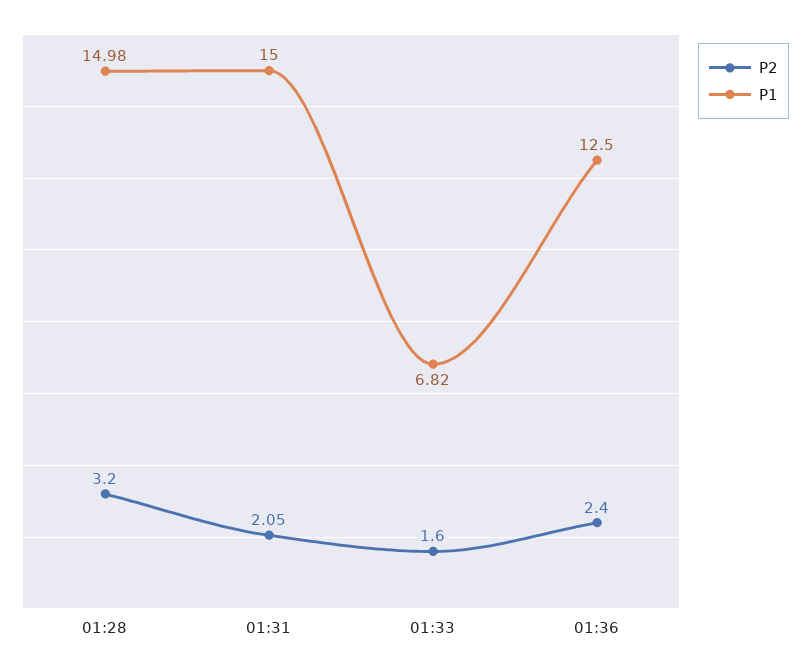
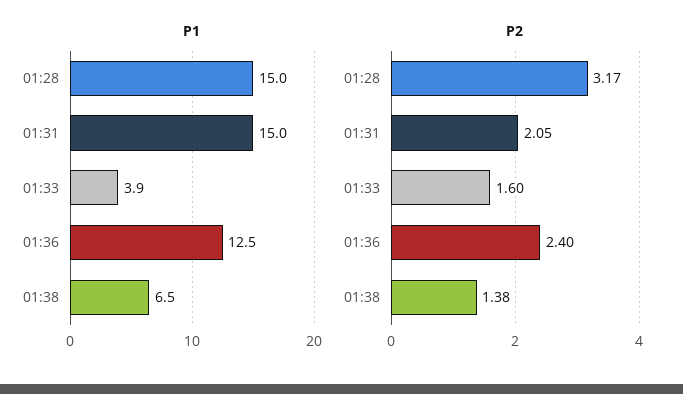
P2, 01:28: 3.2 -> 3.17
P1, 01:33: 6.82 -> 3.9
P1, 01:38: none -> 6.5
P2, 01:38: none -> 1.38

